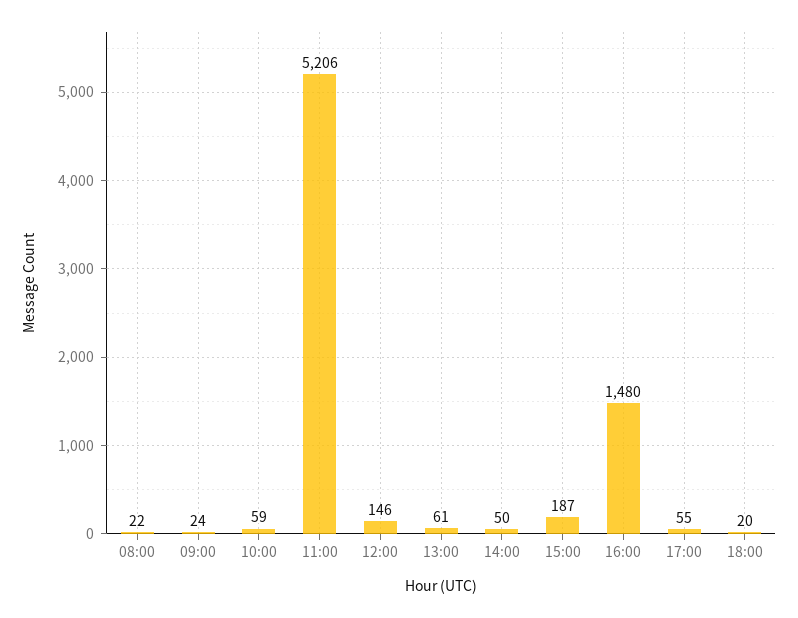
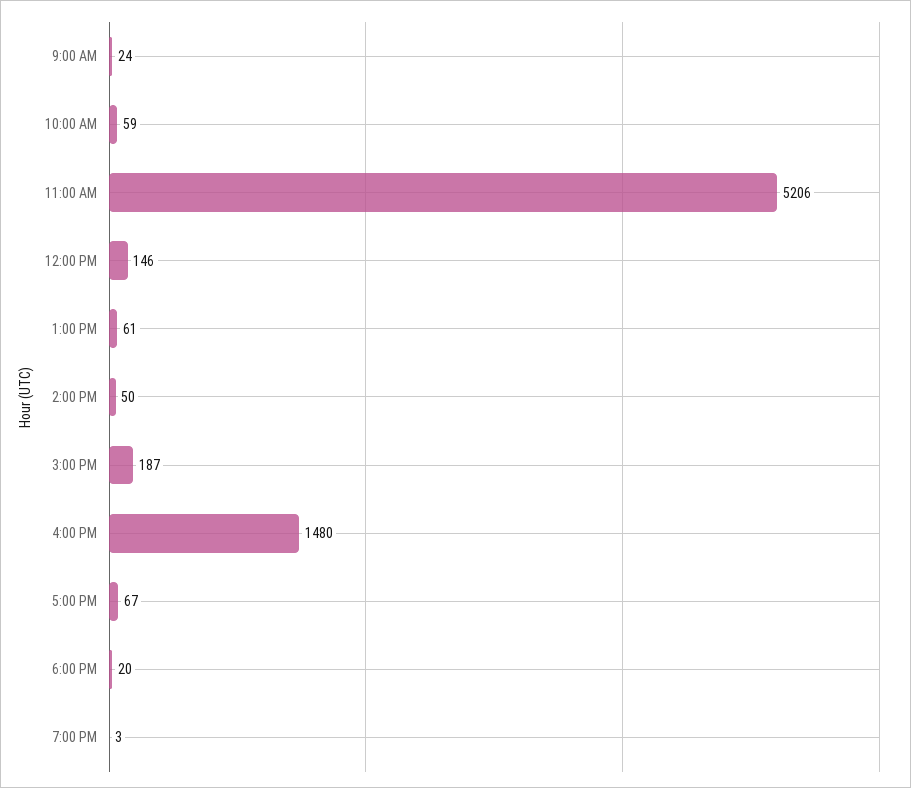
08:00: 22 -> none
17:00: 55 -> 67
7:00 PM: none -> 3

